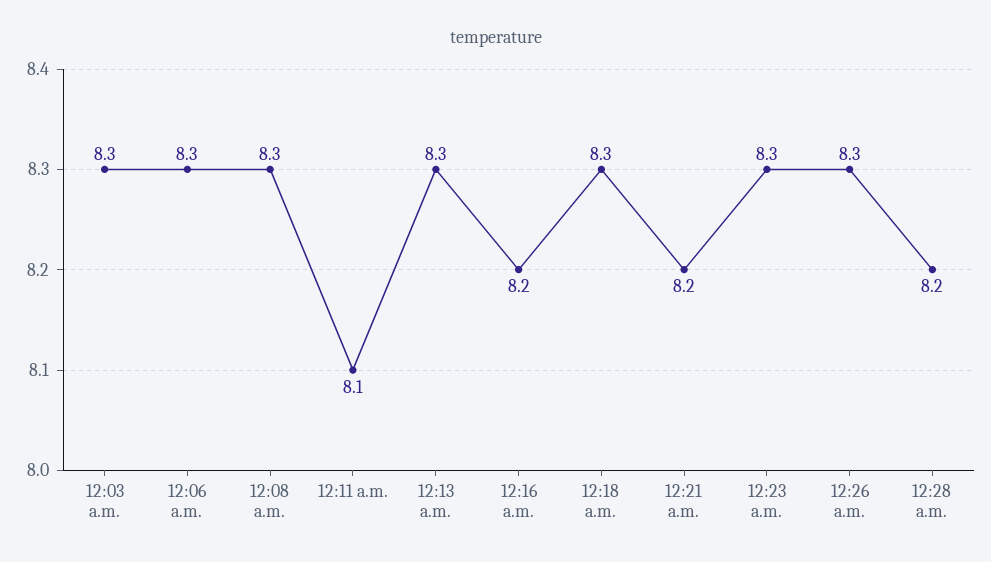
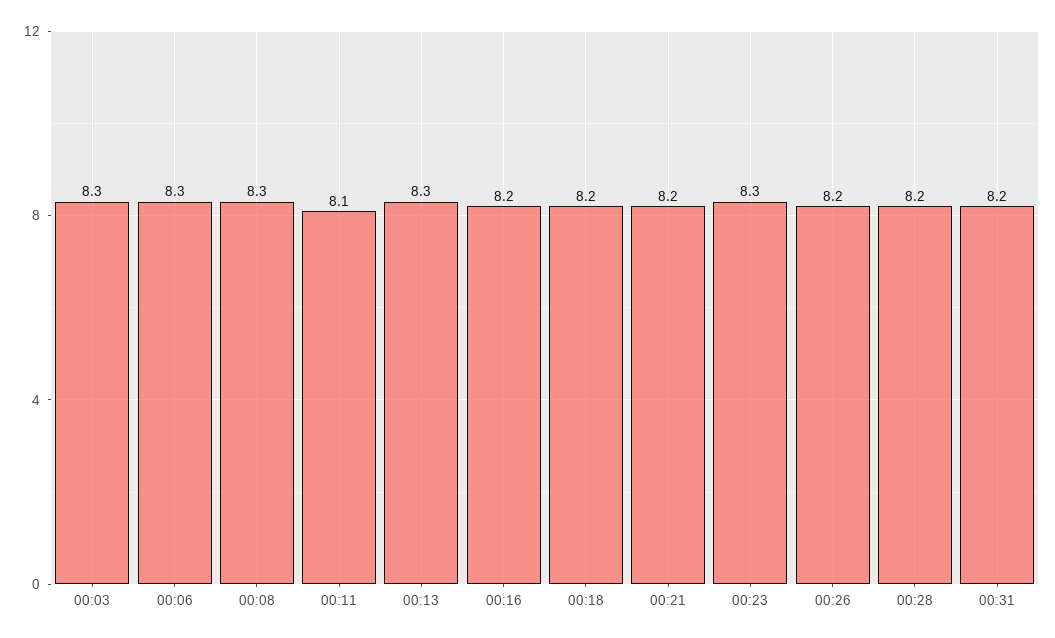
12:18 a.m.: 8.3 -> 8.2
12:26 a.m.: 8.3 -> 8.2
00:31: none -> 8.2

